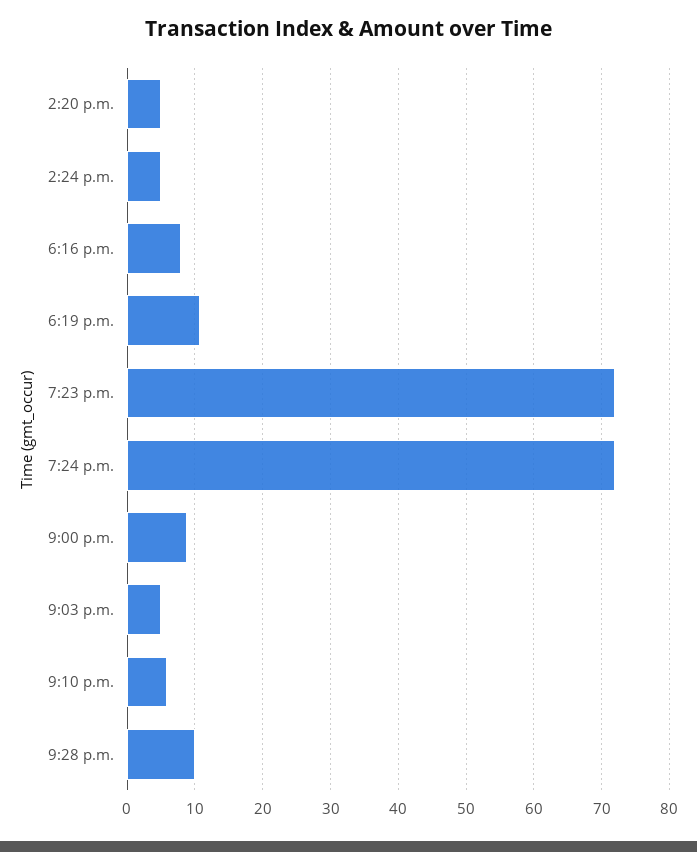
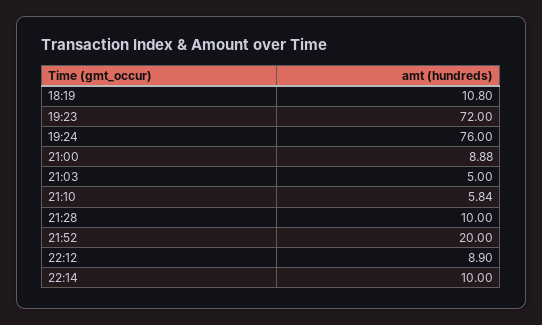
2:20 p.m.: 5 -> none
2:24 p.m.: 5 -> none
6:16 p.m.: 8 -> none
7:24 p.m.: 72 -> 76
21:52: none -> 20
22:12: none -> 8.9
22:14: none -> 10

